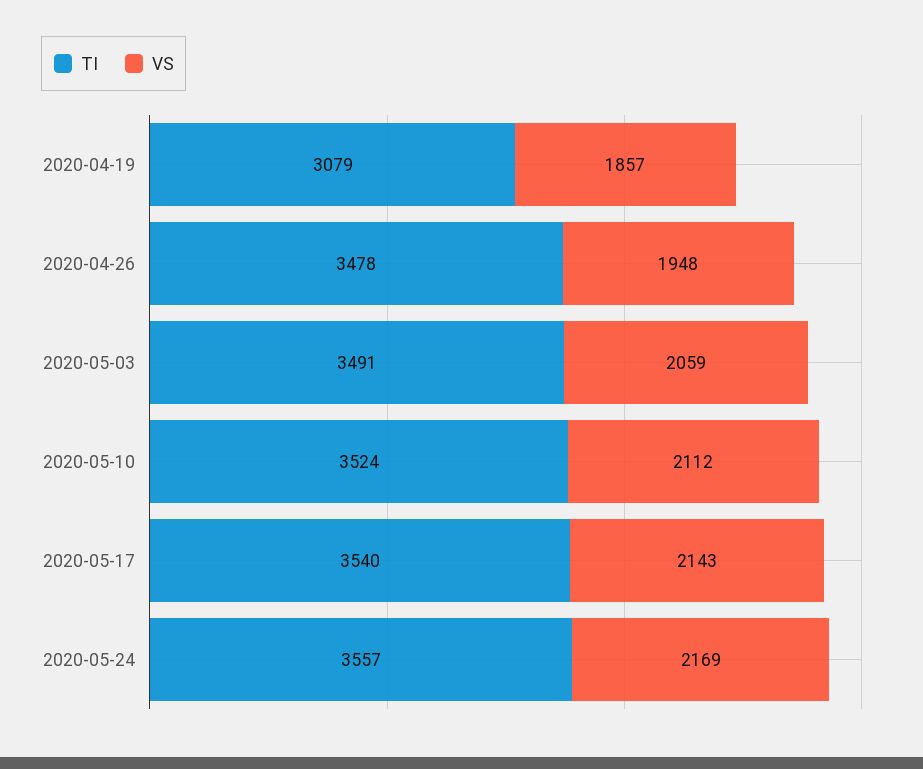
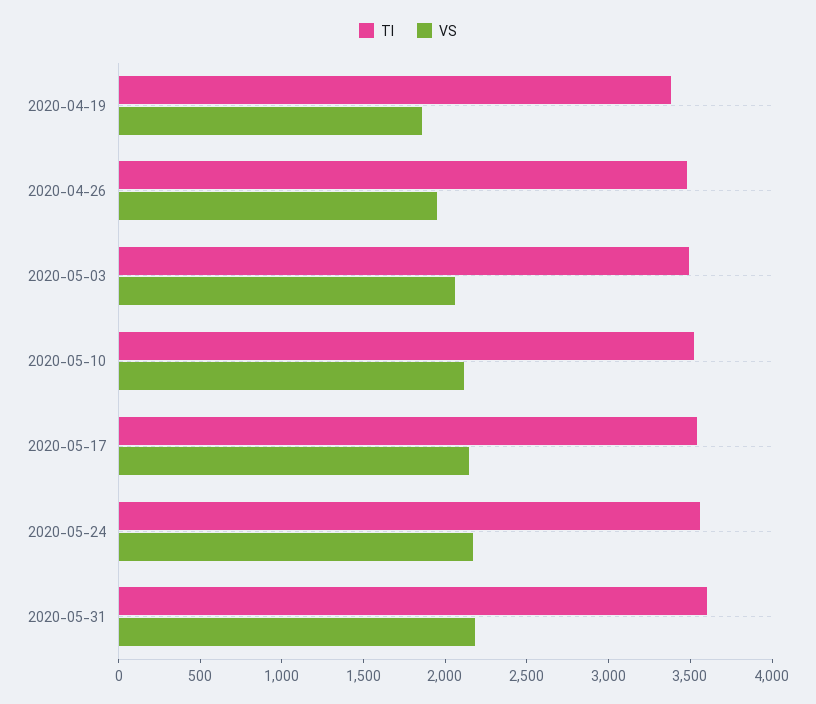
TI, 2020-04-19: 3079 -> 3400
TI, 2020-05-31: none -> 3600
VS, 2020-05-31: none -> 2200

